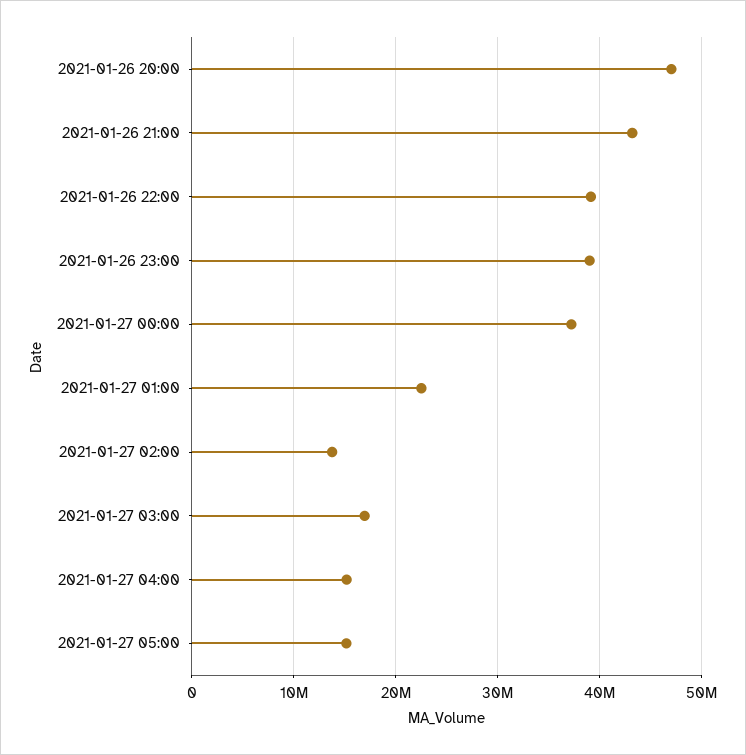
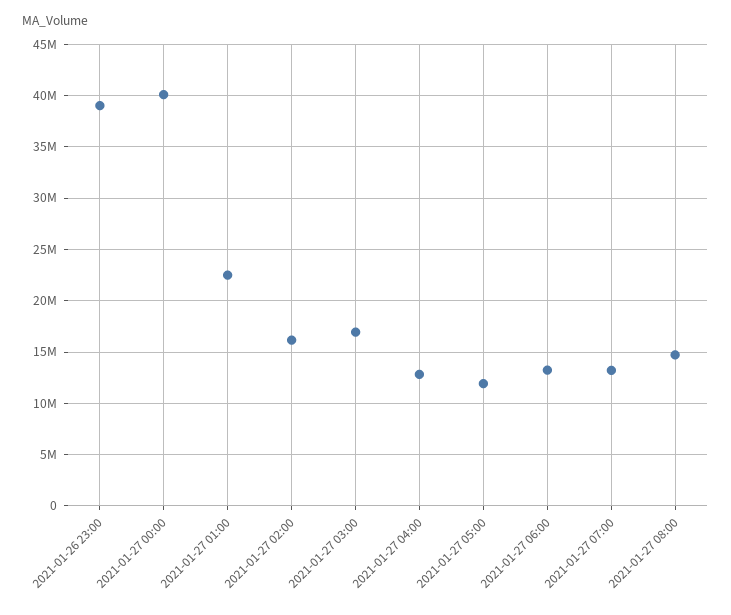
2021-01-26 20:00: 47000000 -> none
2021-01-26 21:00: 43000000 -> none
2021-01-26 22:00: 39000000 -> none
2021-01-27 00:00: 37000000 -> 40000000
2021-01-27 02:00: 14000000 -> 16000000
2021-01-27 04:00: 15000000 -> 13000000
2021-01-27 05:00: 15000000 -> 12000000
2021-01-27 06:00: none -> 13000000
2021-01-27 07:00: none -> 13000000
2021-01-27 08:00: none -> 15000000

